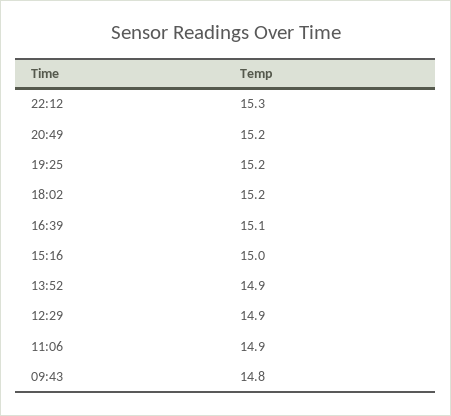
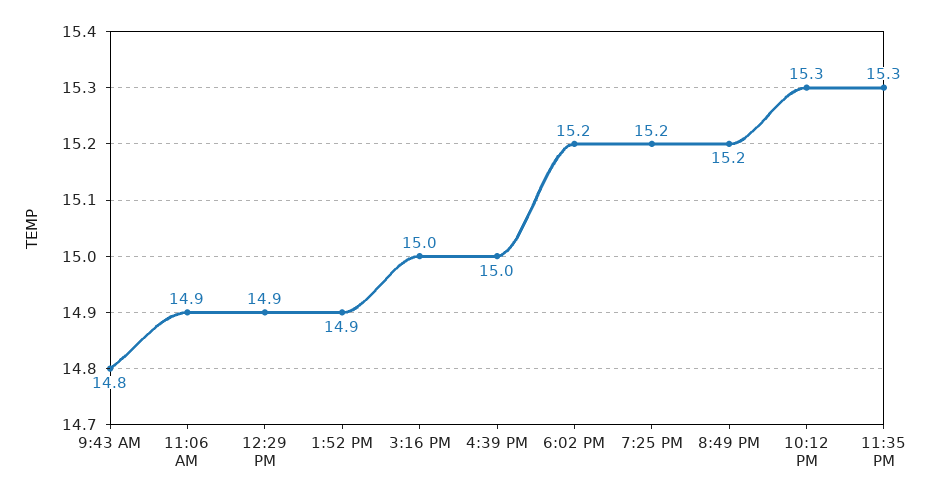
16:39: 15.1 -> 15
11:35 PM: none -> 15.3

